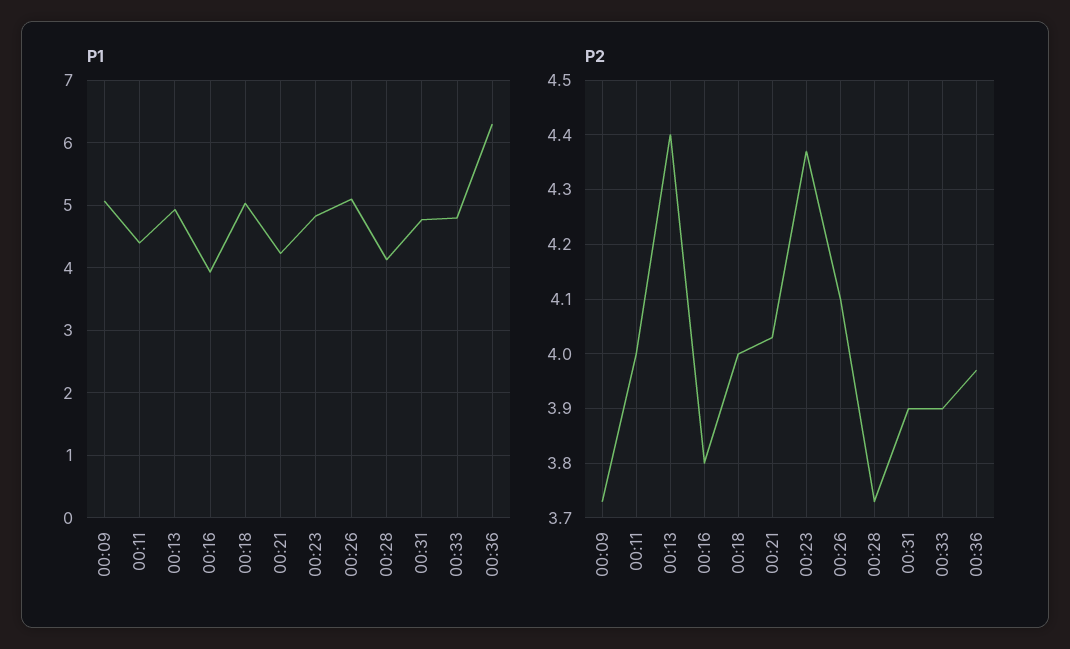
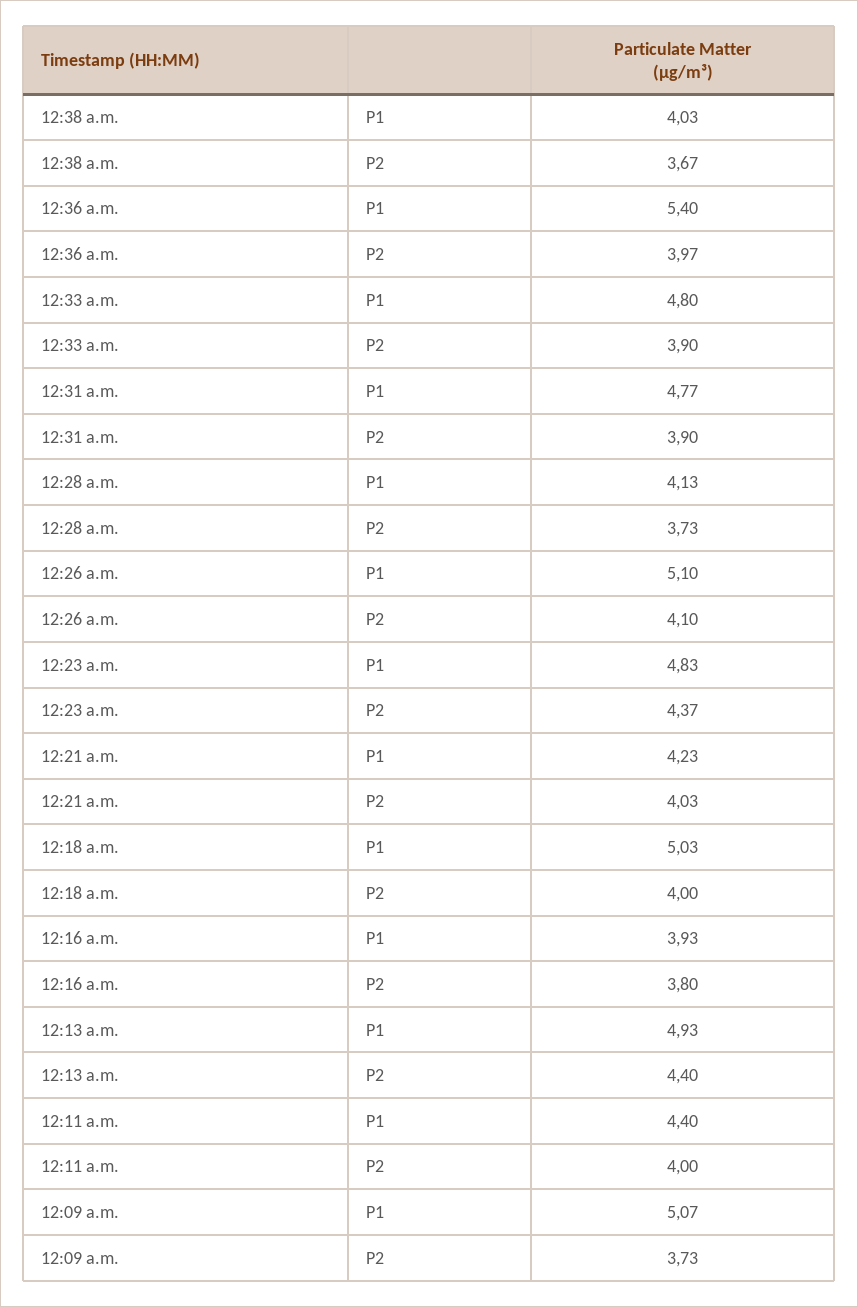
P1, 00:36: 6.3 -> 5.4
P1, 12:38 a.m.: none -> 4.03
P2, 12:38 a.m.: none -> 3.67

